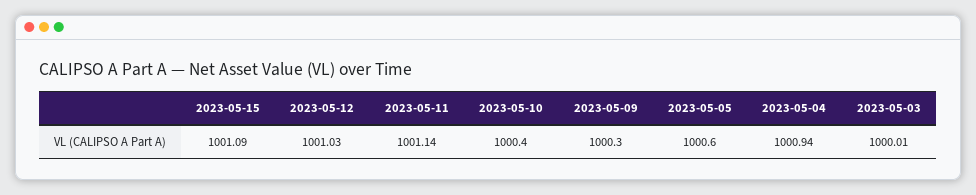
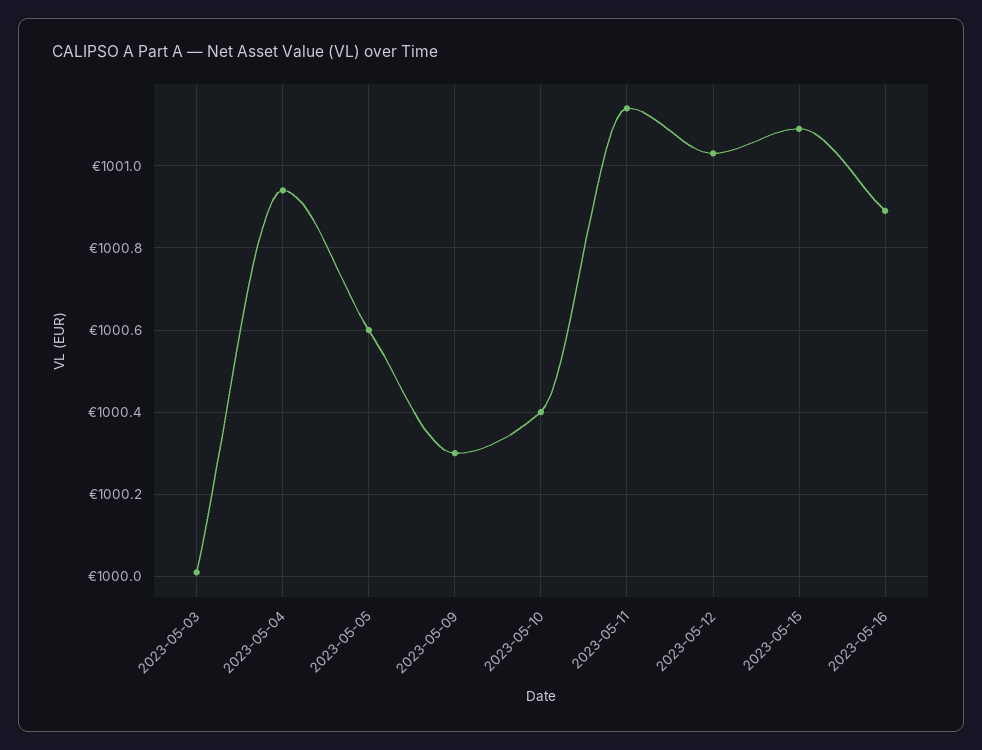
2023-05-16: none -> 1000.9

